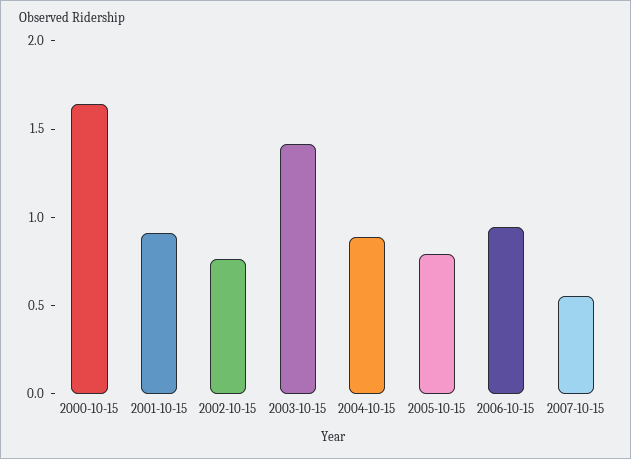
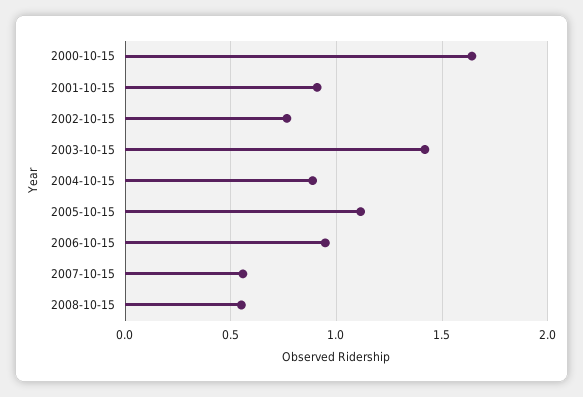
2005-10-15: 0.8 -> 1.1
2008-10-15: none -> 0.55

